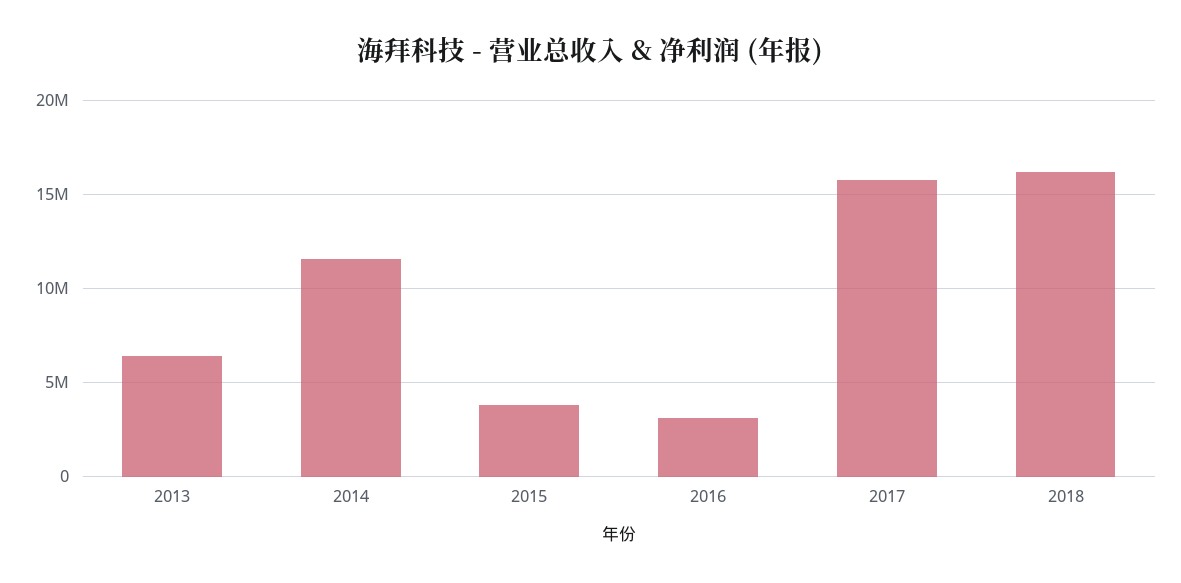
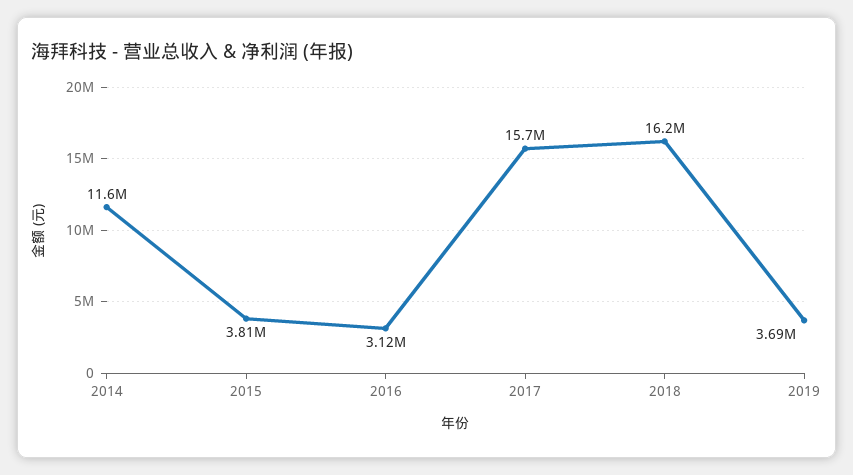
2013: 6500000 -> none
2019: none -> 3690000

